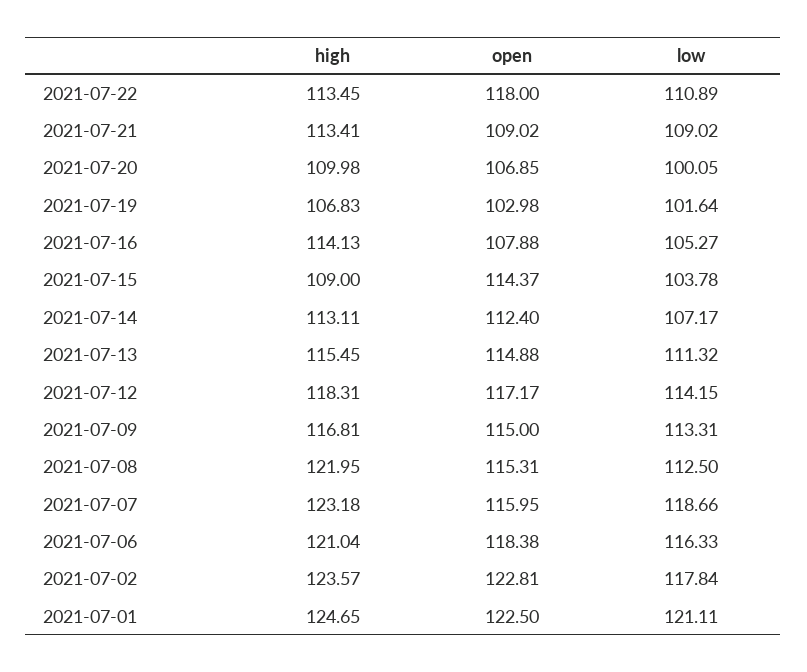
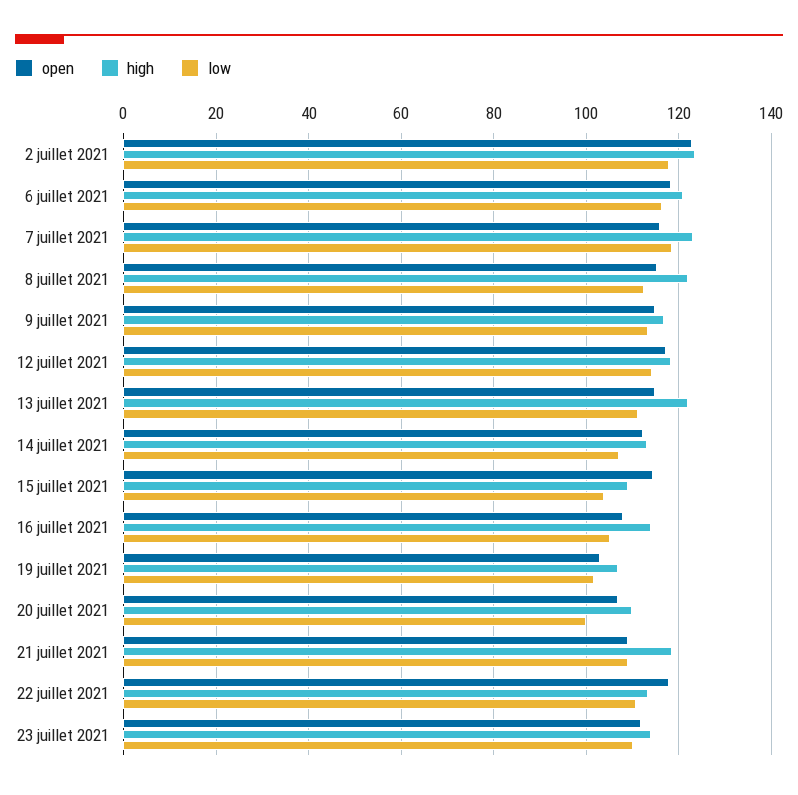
high, 2021-07-21: 113.41 -> 118
high, 2021-07-13: 115.45 -> 122
high, 2021-07-01: 124.65 -> none
open, 2021-07-01: 122.5 -> none
low, 2021-07-01: 121.11 -> none
open, 23 juillet 2021: none -> 112
high, 23 juillet 2021: none -> 114
low, 23 juillet 2021: none -> 110

